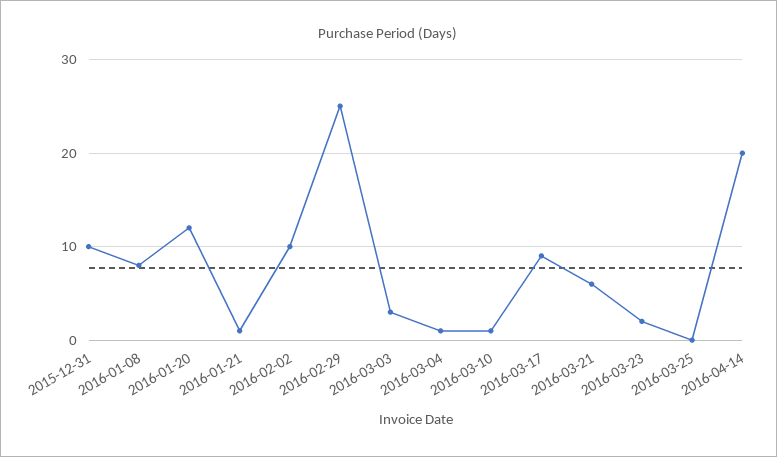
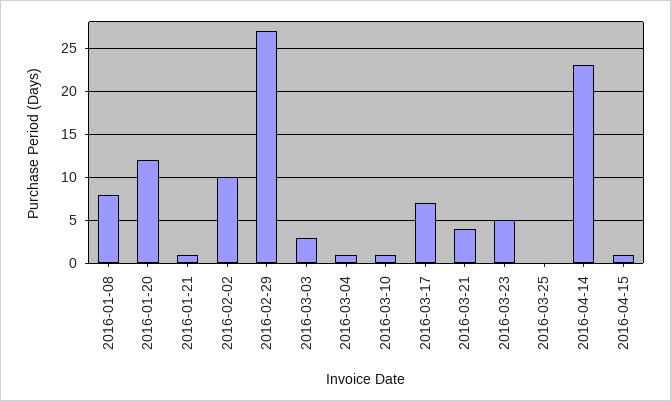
2015-12-31: 10 -> none
2016-02-29: 25 -> 27
2016-03-17: 9 -> 7
2016-03-21: 6 -> 4
2016-03-23: 2 -> 5
2016-04-14: 20 -> 23
2016-04-15: none -> 1

